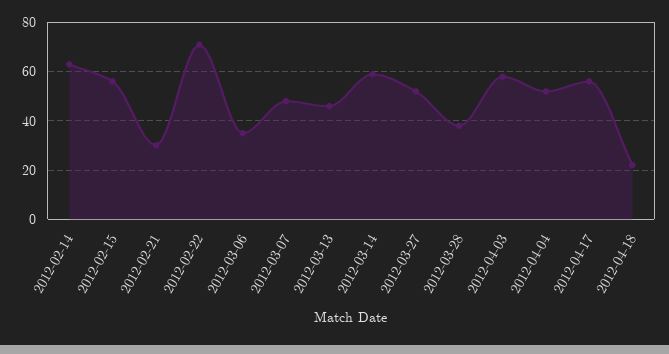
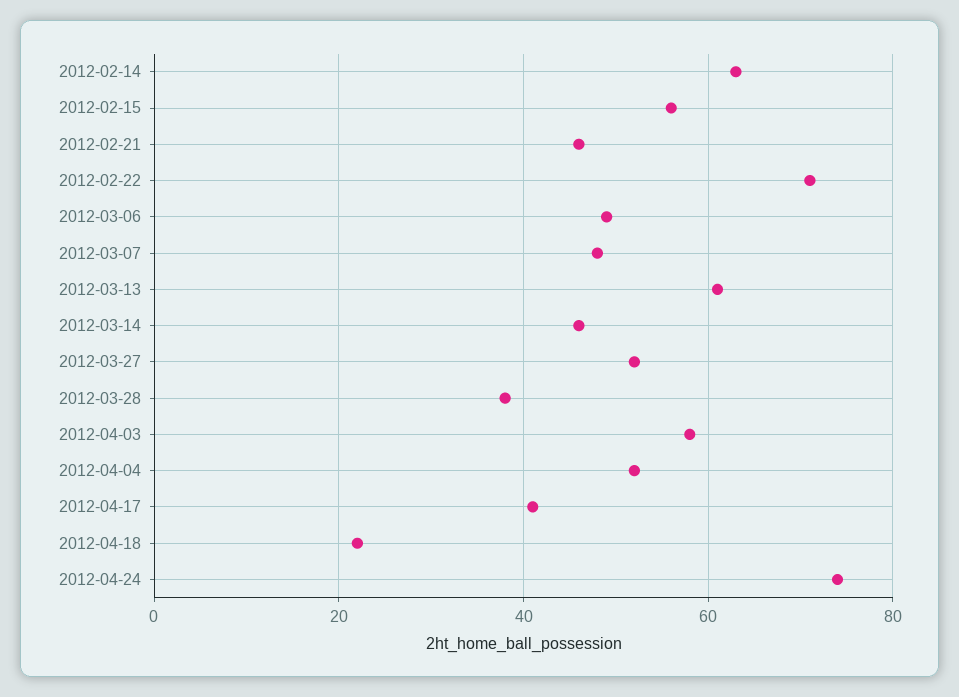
2012-02-21: 30 -> 45
2012-03-06: 35 -> 50
2012-03-13: 45 -> 60
2012-03-14: 60 -> 45
2012-04-17: 55 -> 40
2012-04-24: none -> 75

